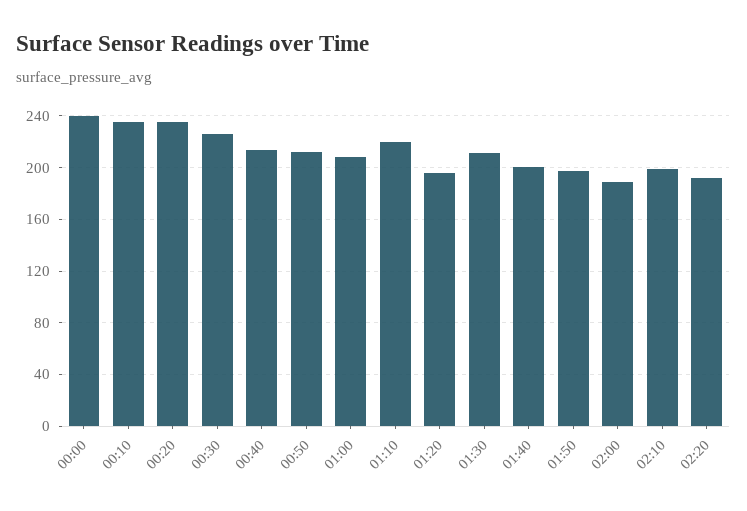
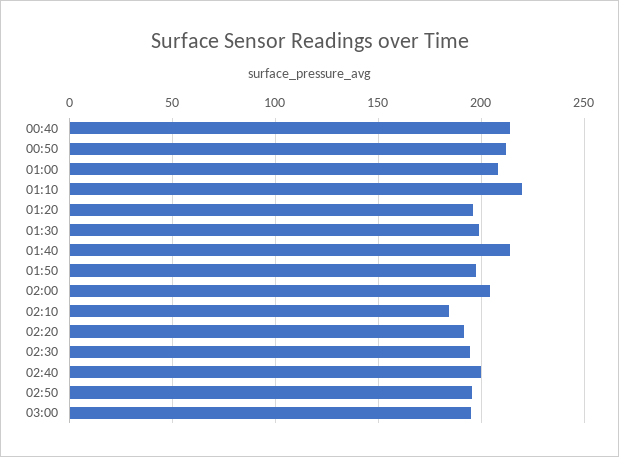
00:00: 240 -> none
00:10: 235 -> none
00:20: 235 -> none
00:30: 225 -> none
01:30: 210 -> 200
01:40: 200 -> 215
02:00: 190 -> 205
02:10: 200 -> 185
02:30: none -> 195
02:40: none -> 200
02:50: none -> 195
03:00: none -> 195

